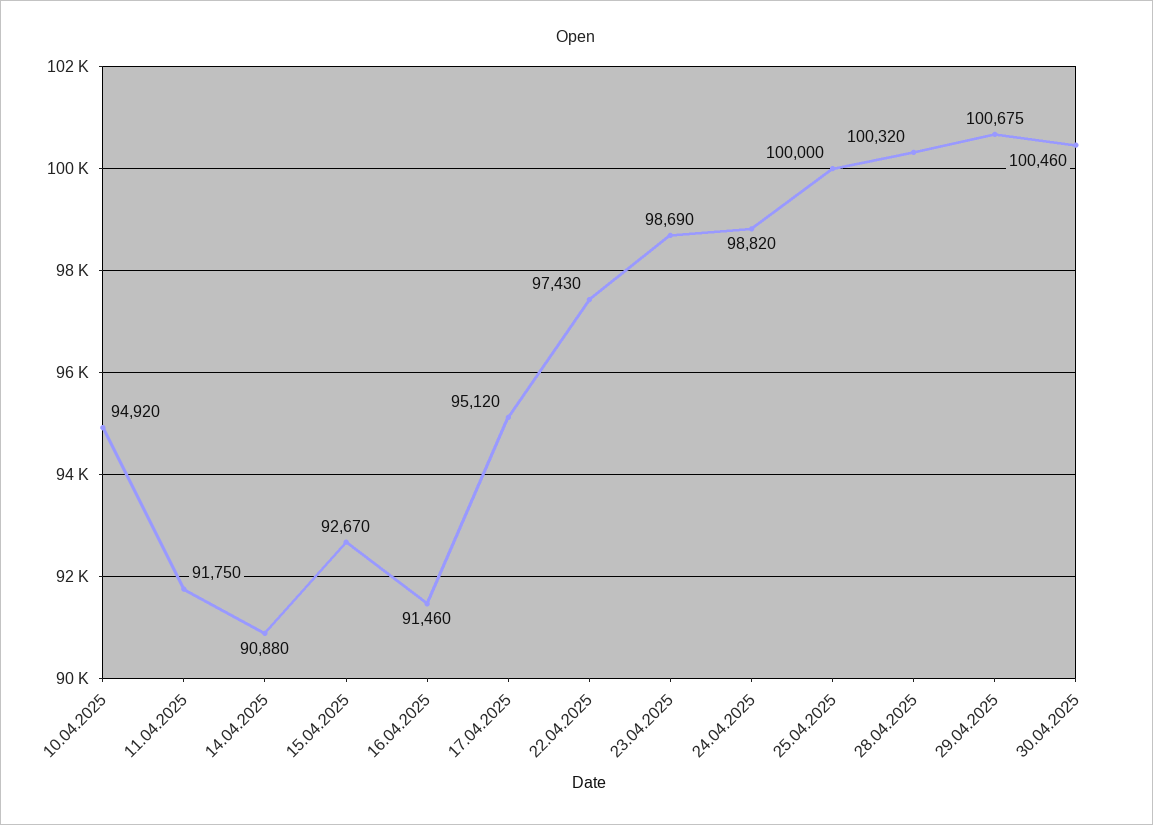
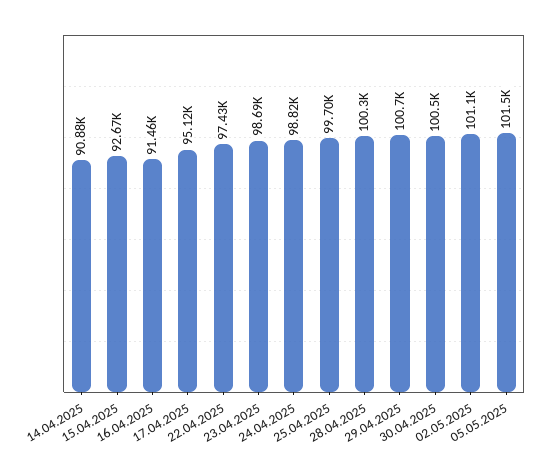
10.04.2025: 94920 -> none
11.04.2025: 91750 -> none
25.04.2025: 100000 -> 99700
02.05.2025: none -> 101100
05.05.2025: none -> 101500

